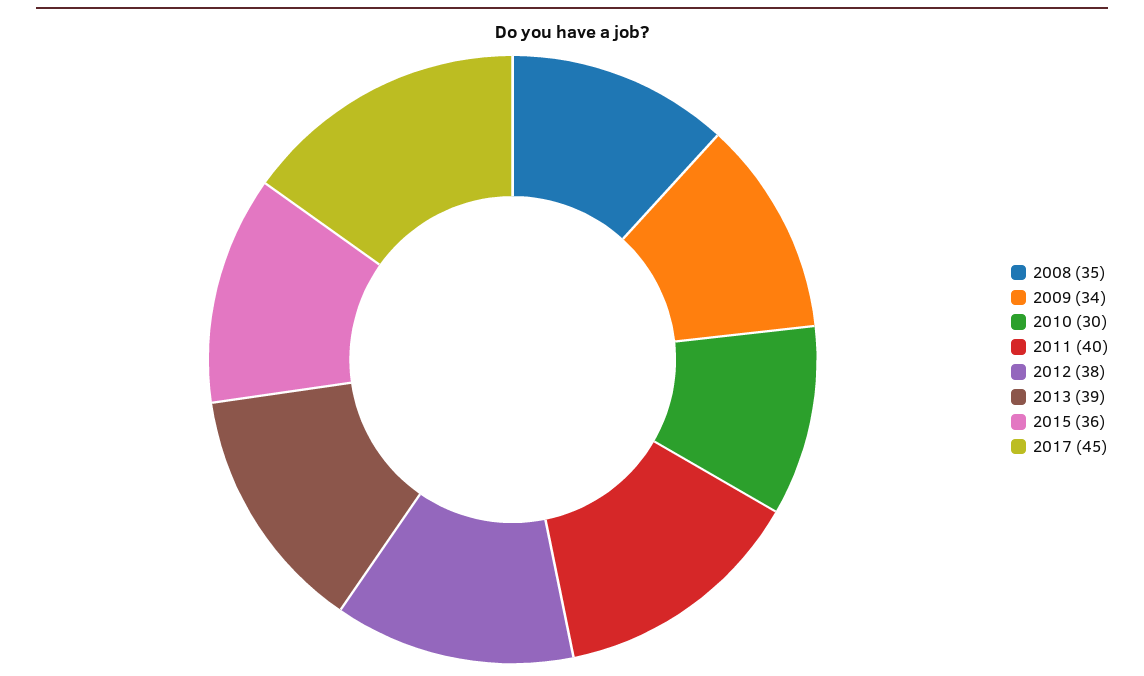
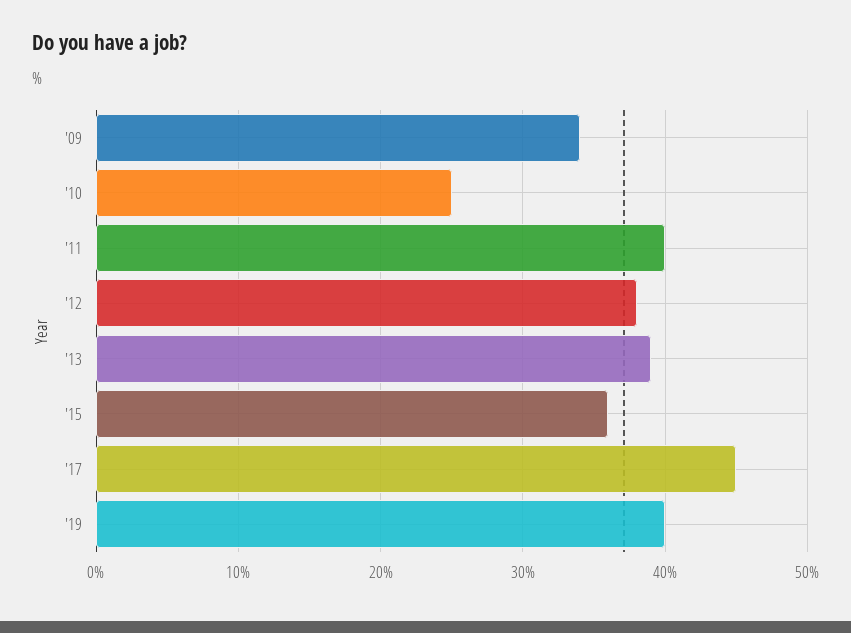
2008: 35 -> none
2010: 30 -> 25
'19: none -> 40

